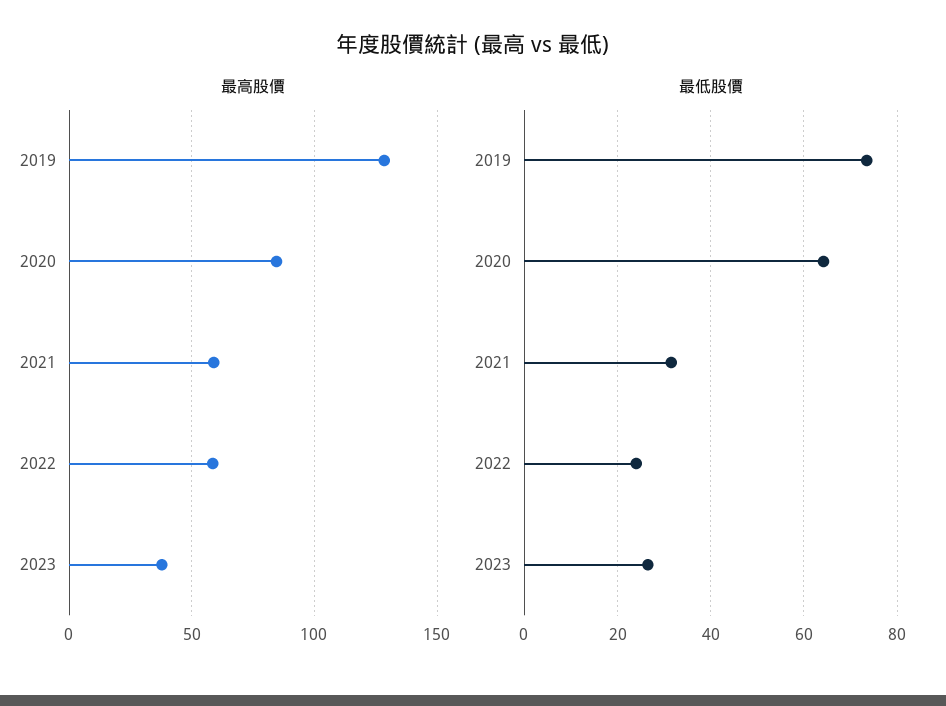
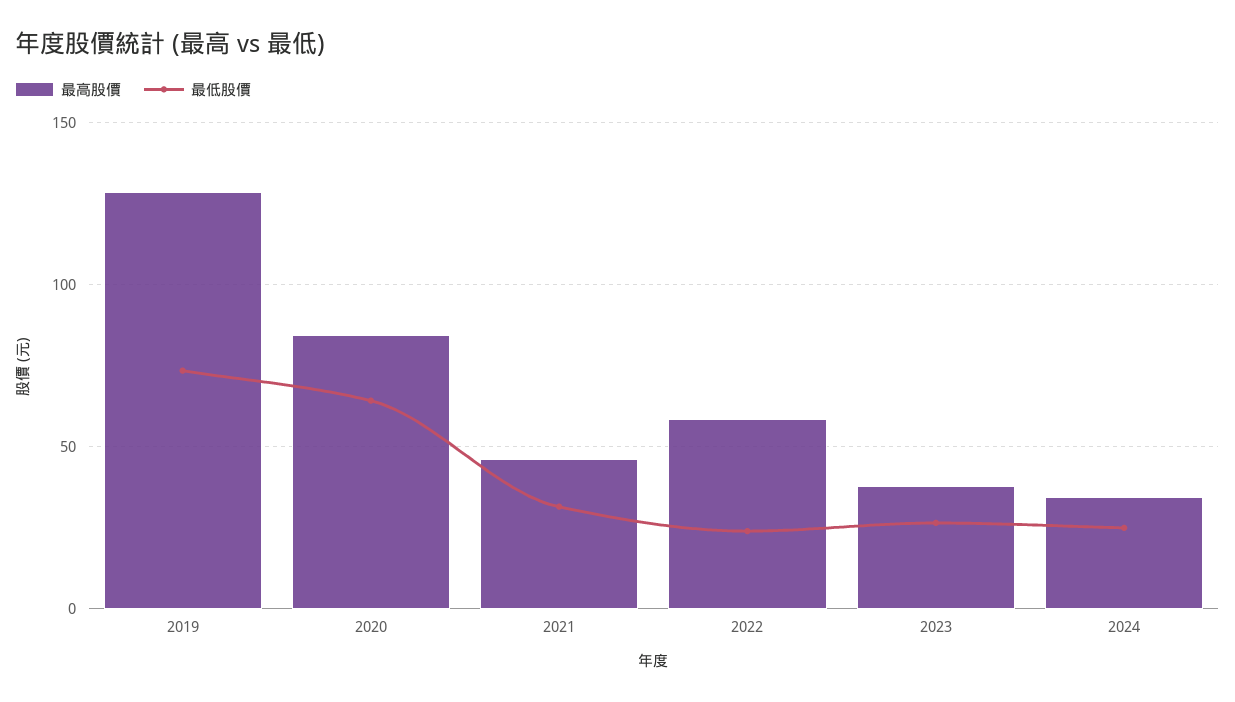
最高股價, 2021: 60 -> 45
最高股價, 2024: none -> 35
最低股價, 2024: none -> 25

